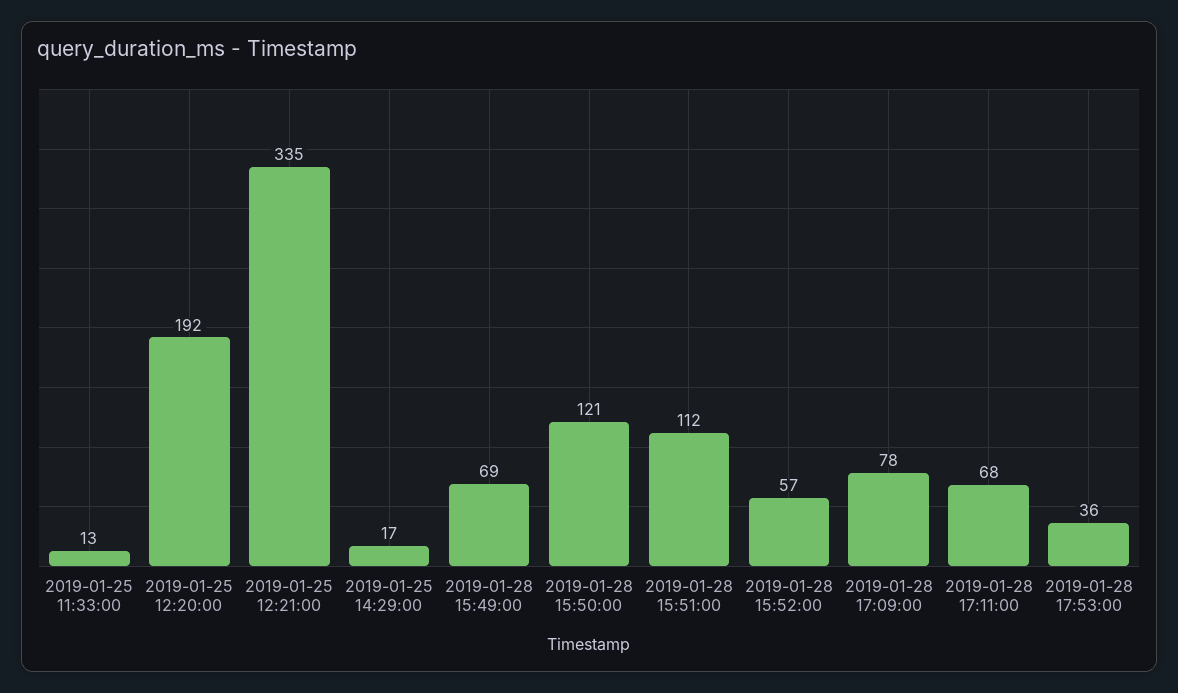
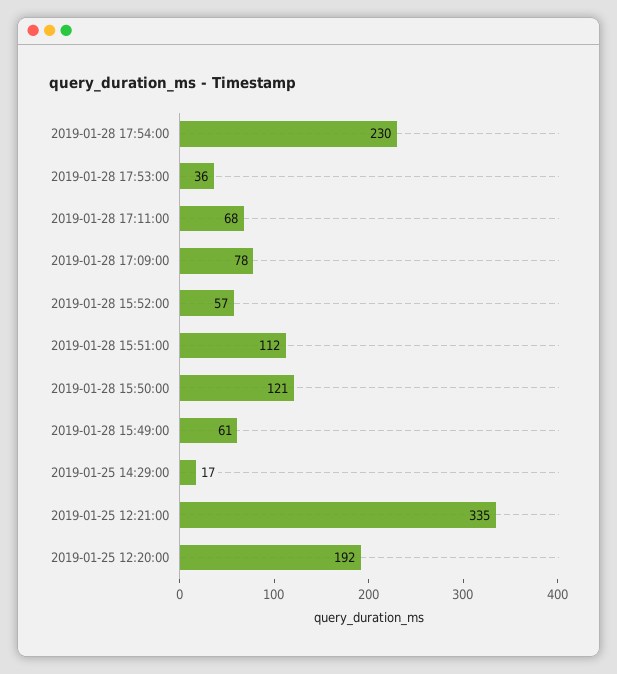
2019-01-25 11:33:00: 13 -> none
2019-01-28 15:49:00: 69 -> 61
2019-01-28 17:54:00: none -> 230

